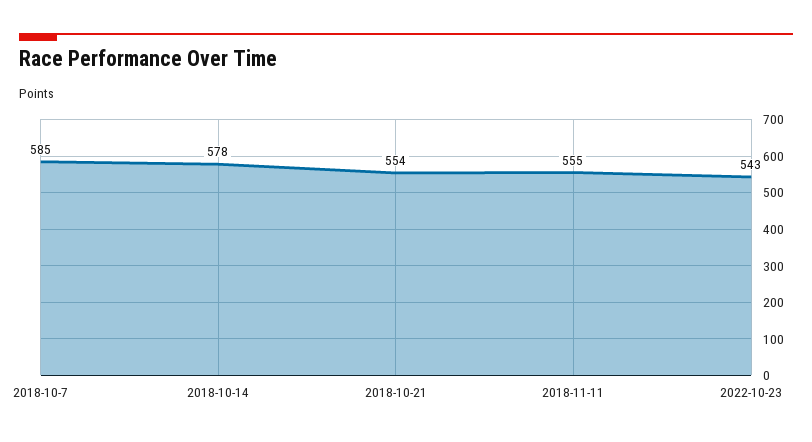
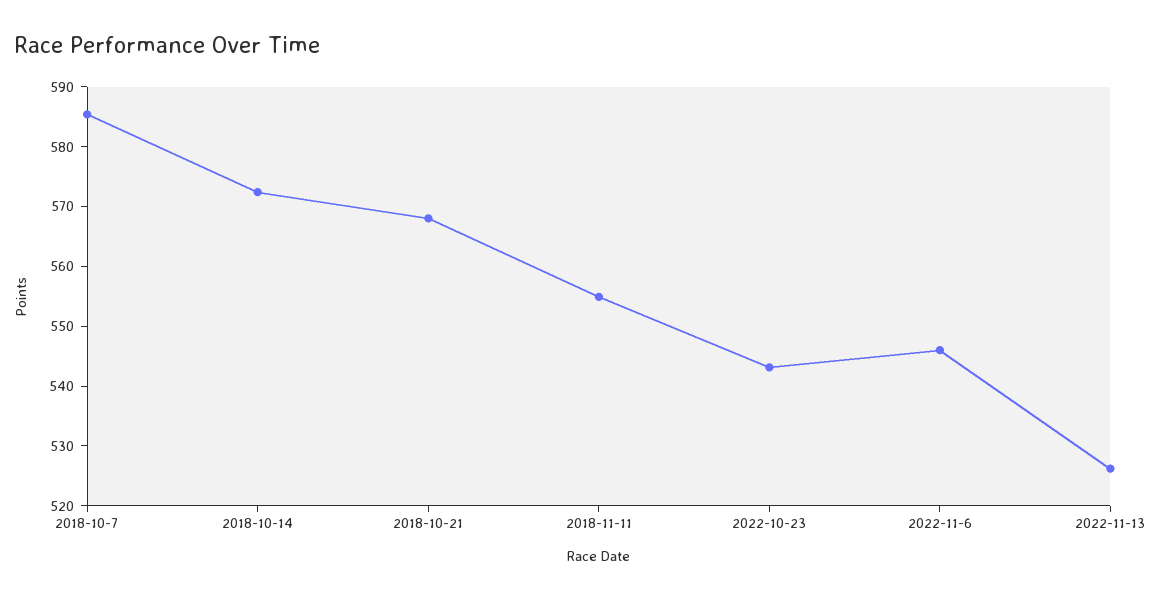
2018-10-14: 578 -> 572
2018-10-21: 554 -> 568
2022-11-6: none -> 546
2022-11-13: none -> 526

